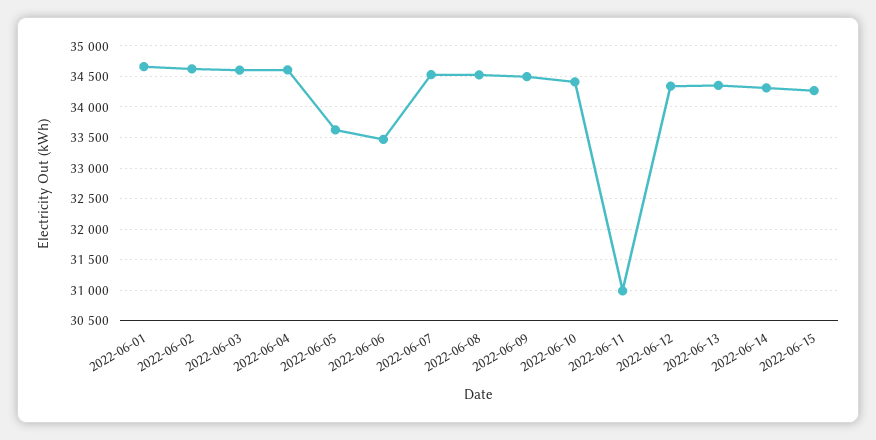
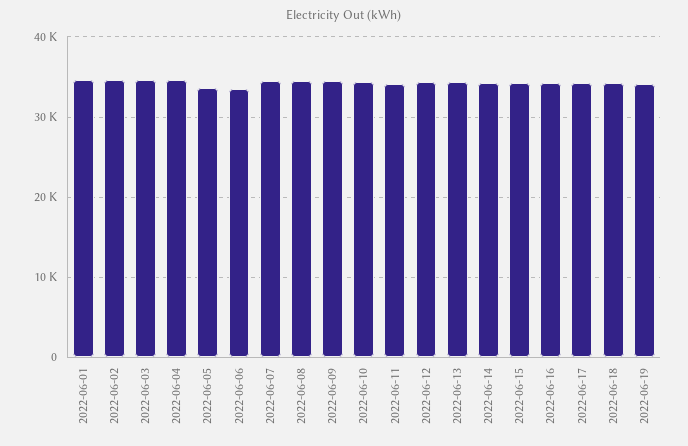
2022-06-11: 31000 -> 34000
2022-06-16: none -> 34000
2022-06-17: none -> 34000
2022-06-18: none -> 34000
2022-06-19: none -> 34000

